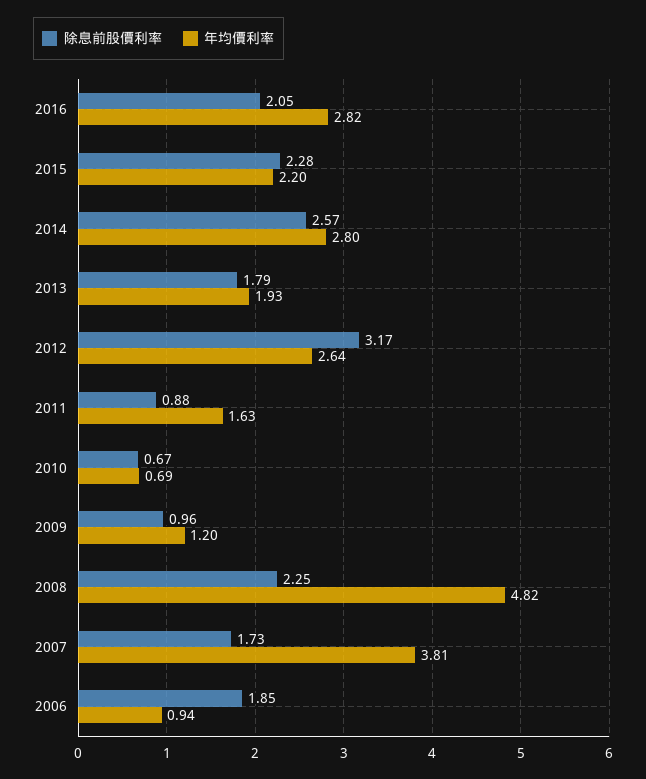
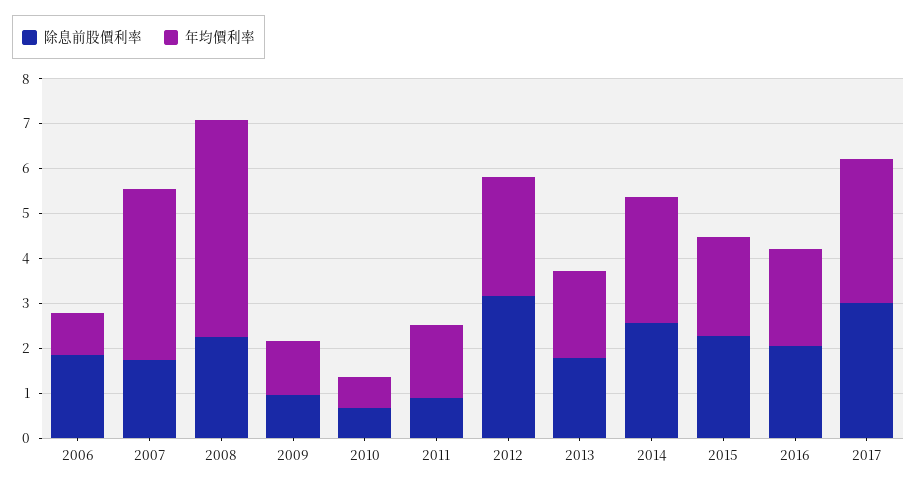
年均價利率, 2016: 2.82 -> 2.2
除息前股價利率, 2017: none -> 3
年均價利率, 2017: none -> 3.2

